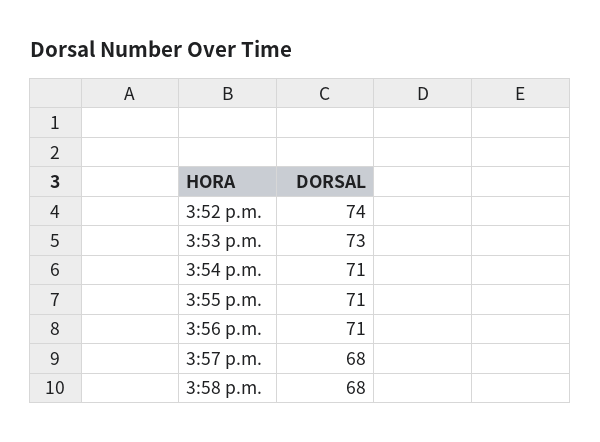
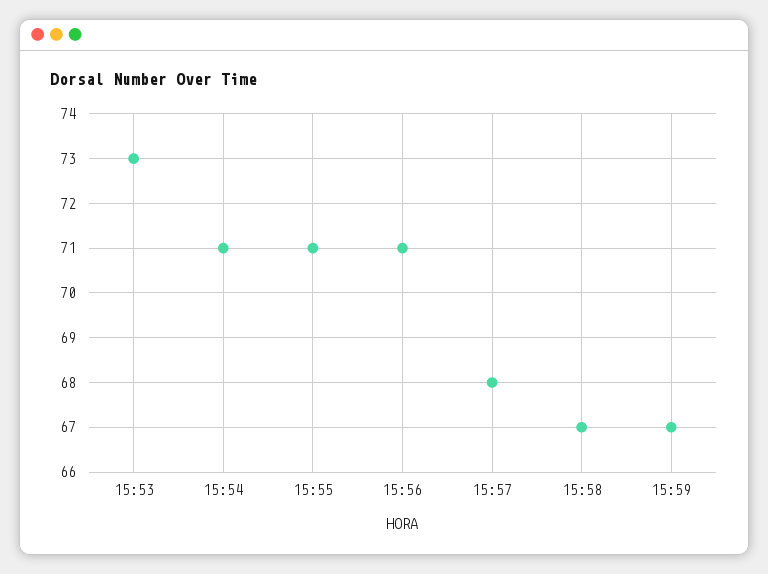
3:52 p.m.: 74 -> none
3:58 p.m.: 68 -> 67
15:59: none -> 67

